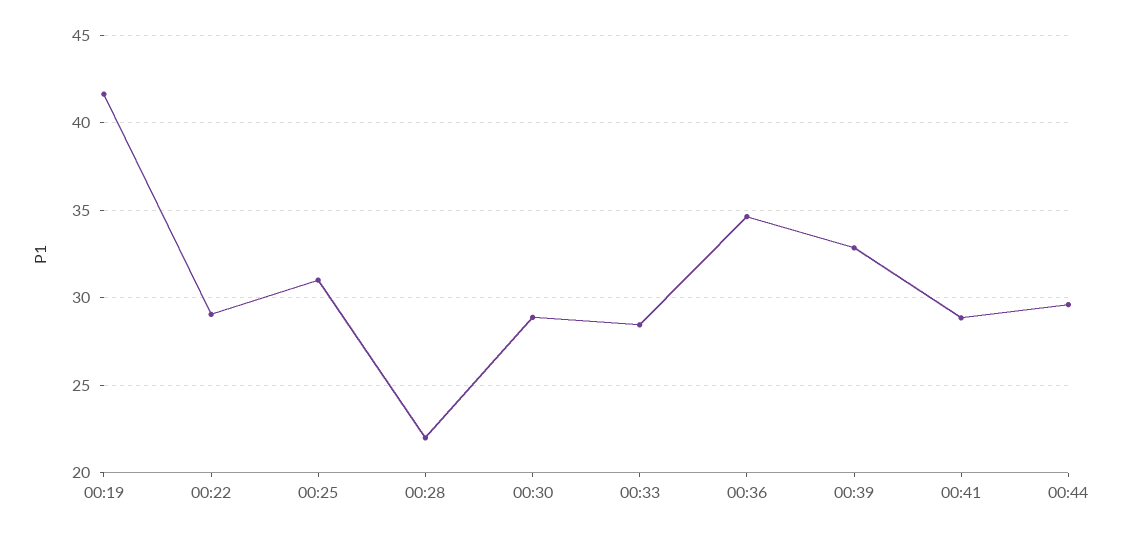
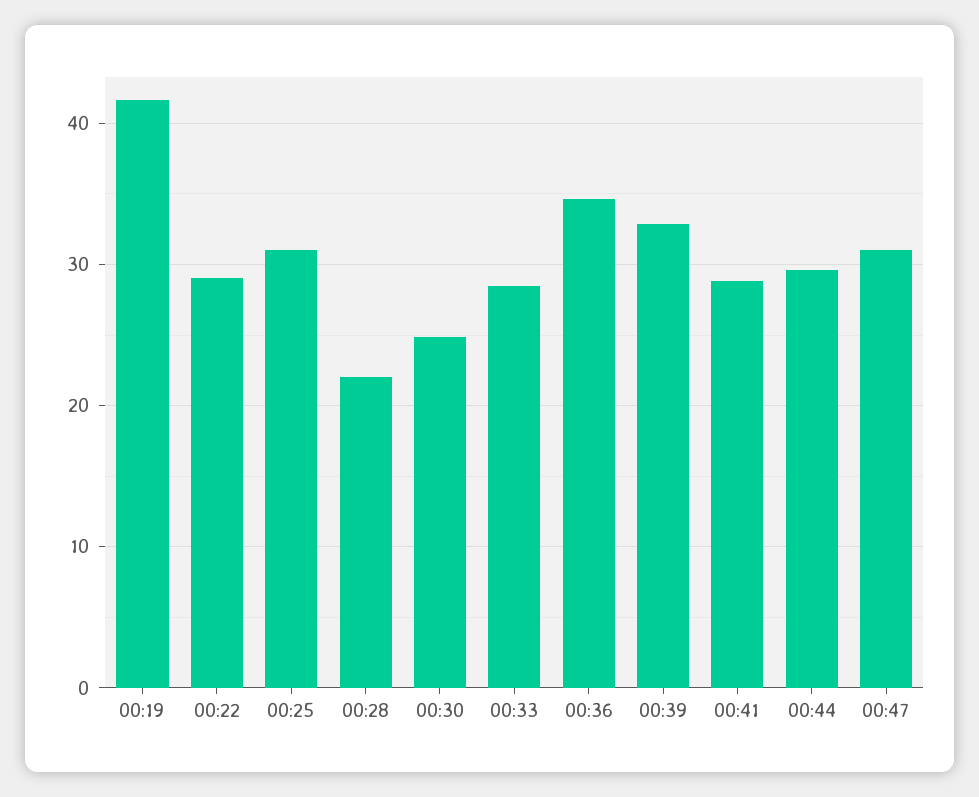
00:30: 29 -> 25
00:47: none -> 31

